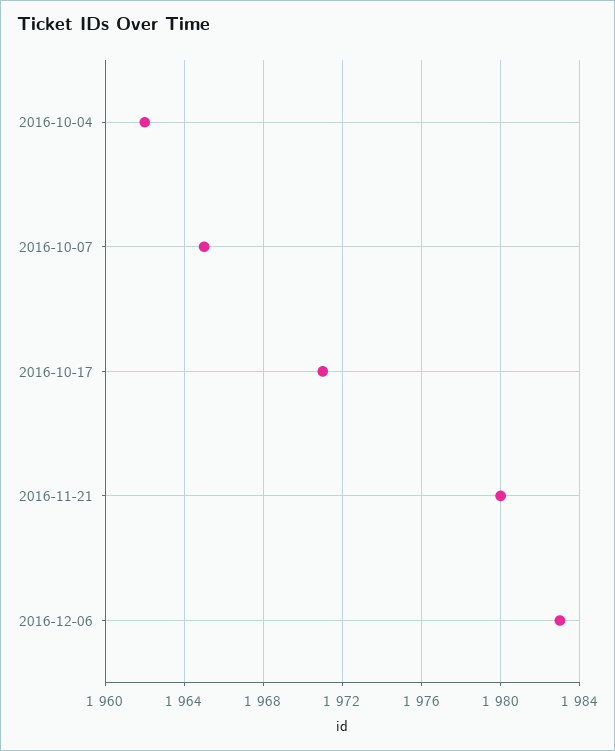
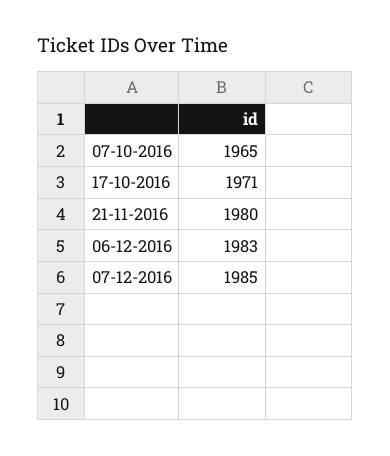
2016-10-04: 1962 -> none
07-12-2016: none -> 1985

